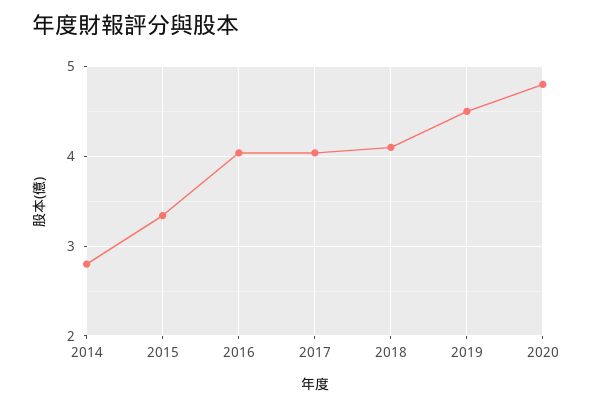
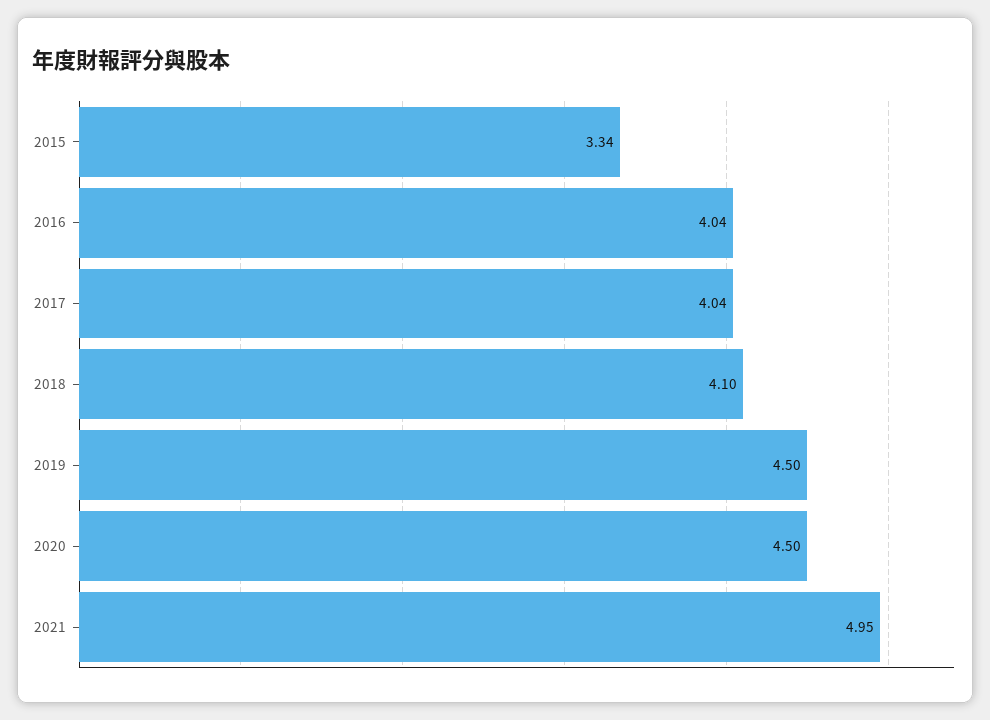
2014: 2.8 -> none
2020: 4.8 -> 4.5
2021: none -> 4.95

